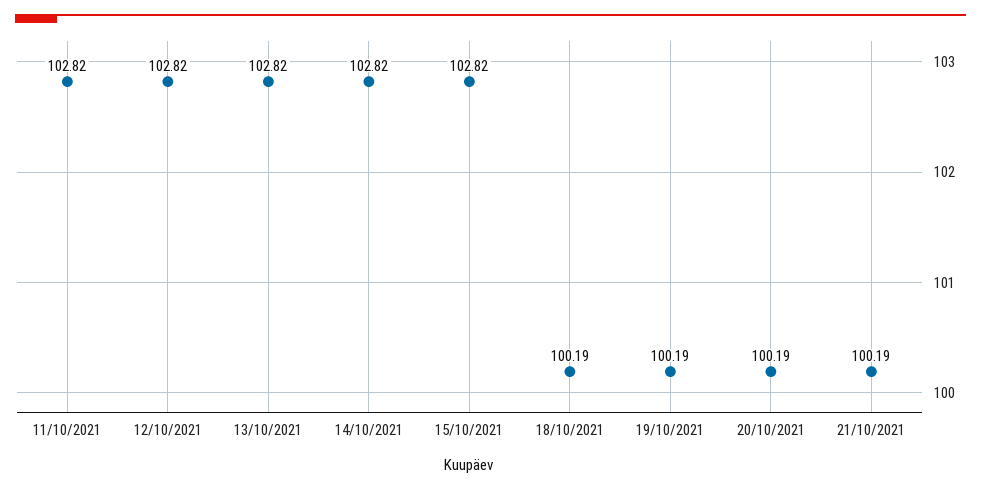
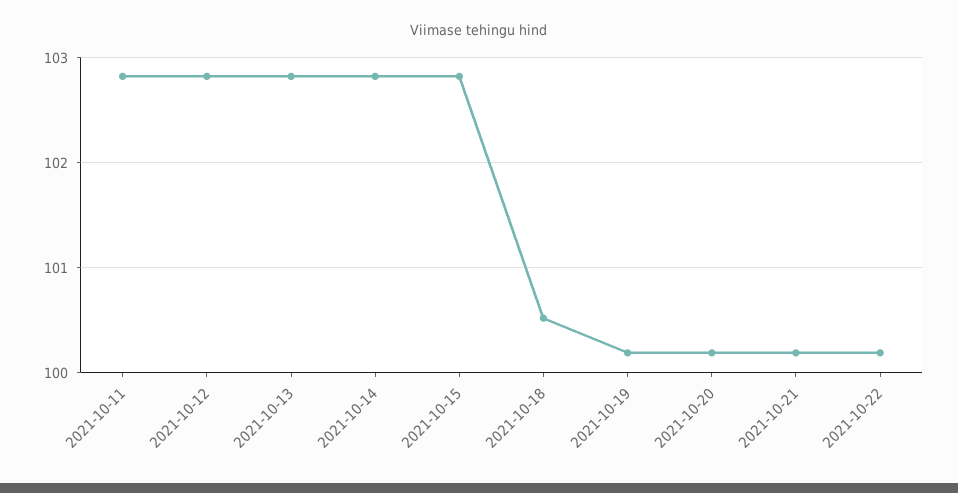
18/10/2021: 100.19 -> 100.5
2021-10-22: none -> 100.2

